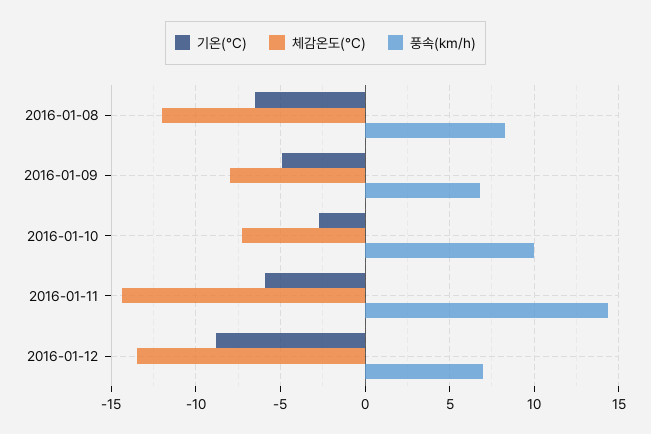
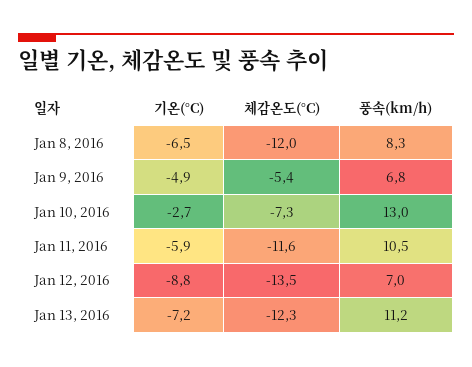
체감온도(°C), 2016-01-09: -8 -> -5.4
풍속(km/h), 2016-01-10: 10 -> 13
체감온도(°C), 2016-01-11: -14.5 -> -11.6
풍속(km/h), 2016-01-11: 14.5 -> 10.5
기온(°C), Jan 13, 2016: none -> -7.2
체감온도(°C), Jan 13, 2016: none -> -12.3
풍속(km/h), Jan 13, 2016: none -> 11.2

